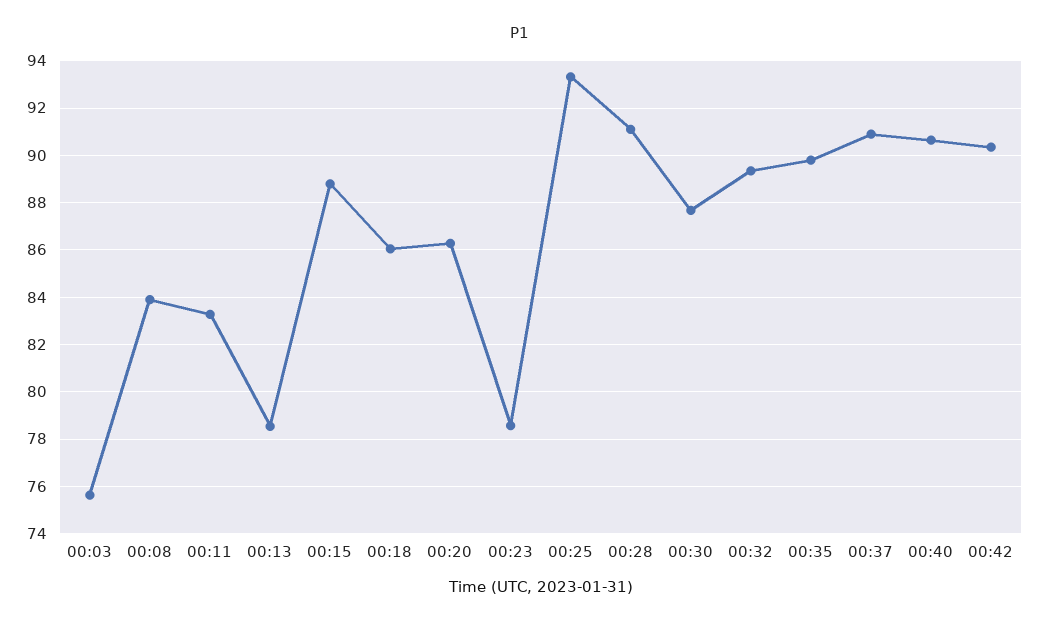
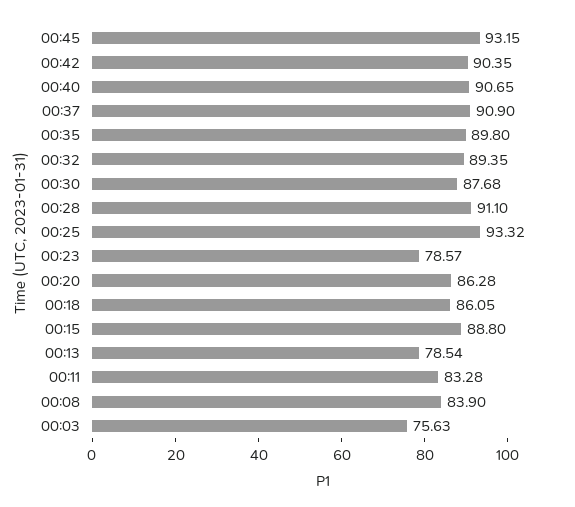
00:45: none -> 93.15

